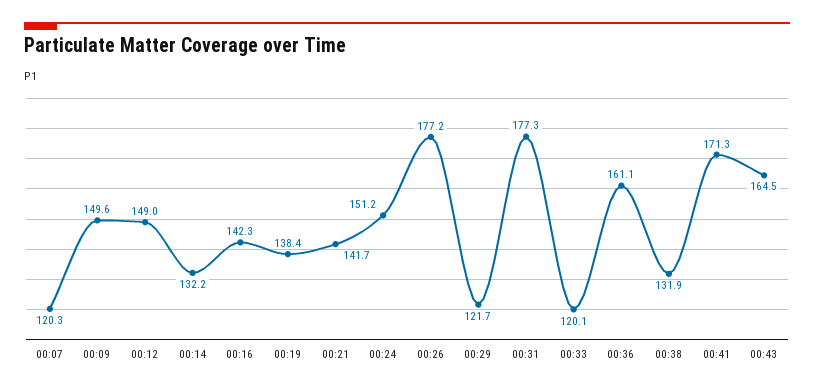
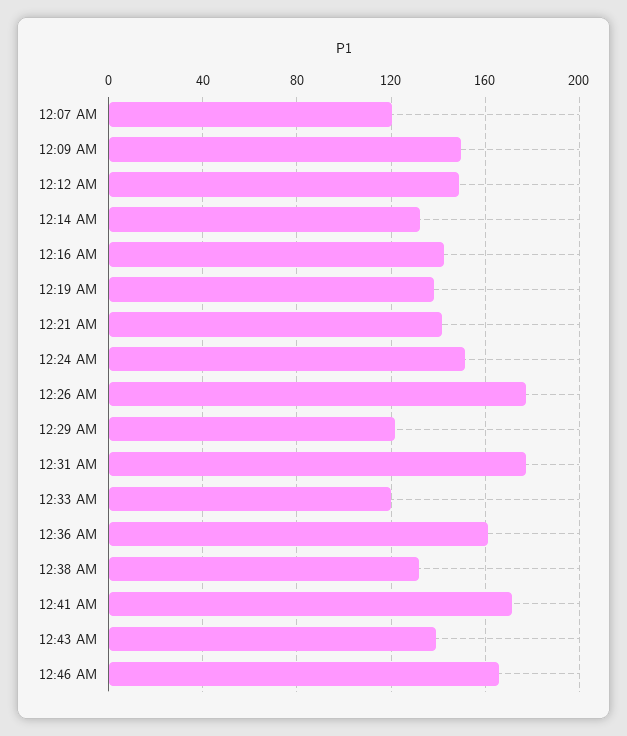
00:43: 164.5 -> 140
12:46 AM: none -> 165

